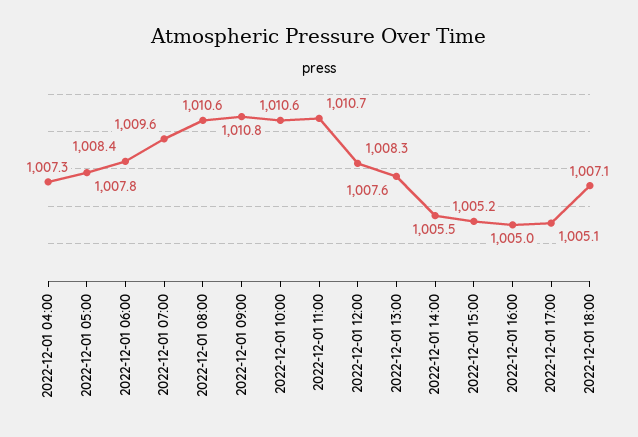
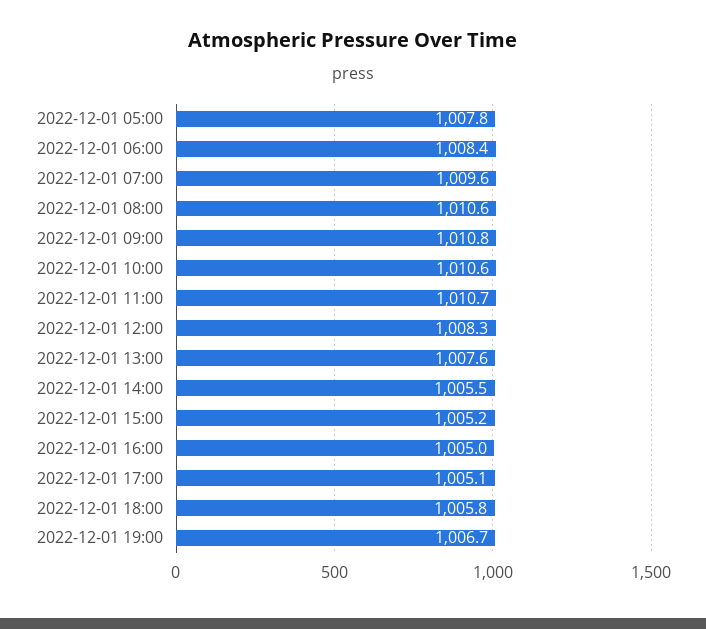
2022-12-01 04:00: 1007.3 -> none
2022-12-01 18:00: 1007.1 -> 1005.8
2022-12-01 19:00: none -> 1006.7

